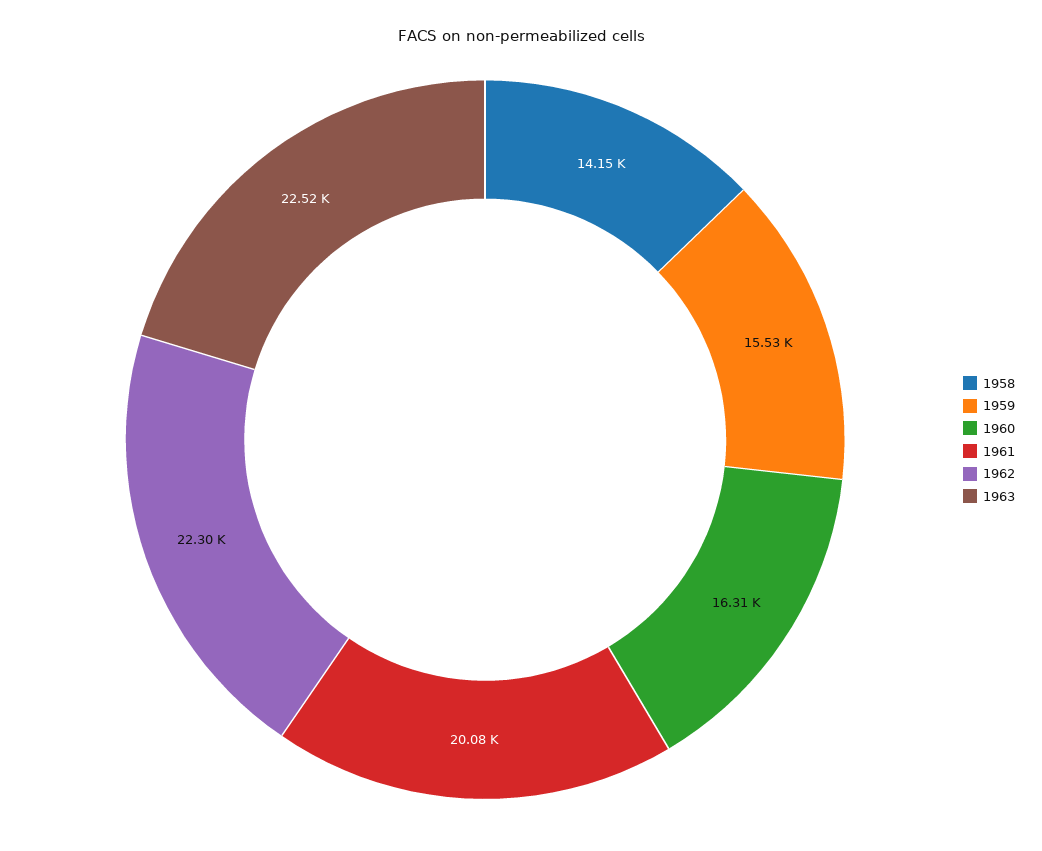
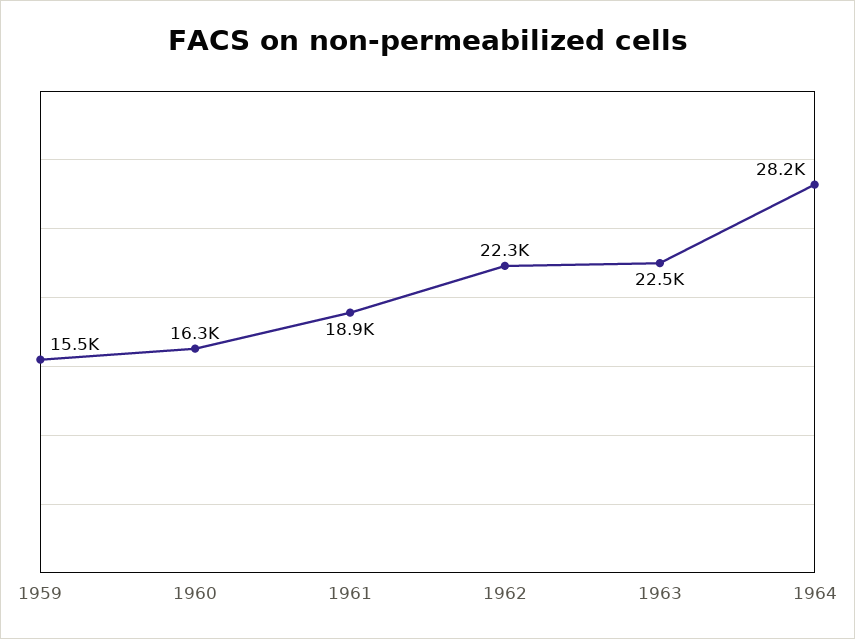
1958: 14150 -> none
1961: 20080 -> 18900
1964: none -> 28200

